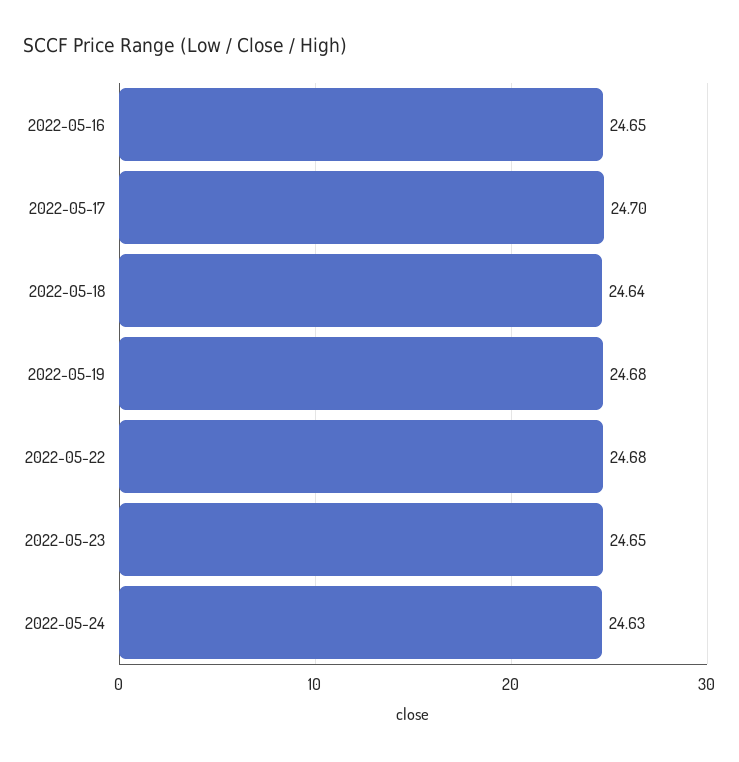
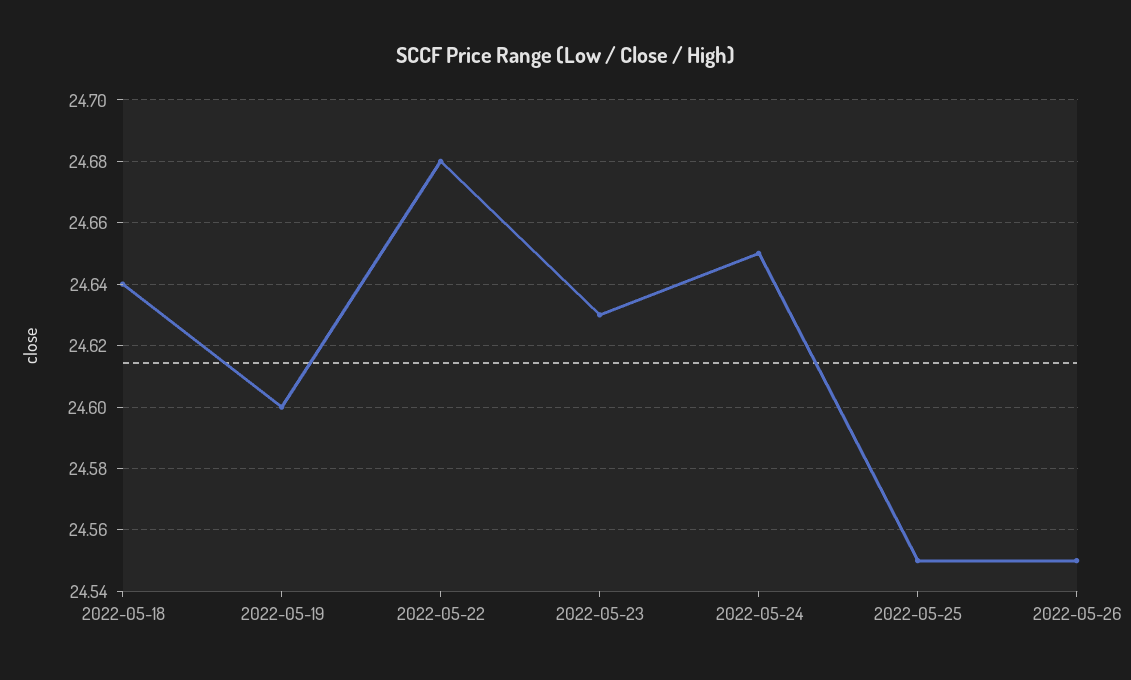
2022-05-16: 24.65 -> none
2022-05-17: 24.7 -> none
2022-05-19: 24.68 -> 24.6
2022-05-23: 24.65 -> 24.63
2022-05-24: 24.63 -> 24.65
2022-05-25: none -> 24.55
2022-05-26: none -> 24.55

